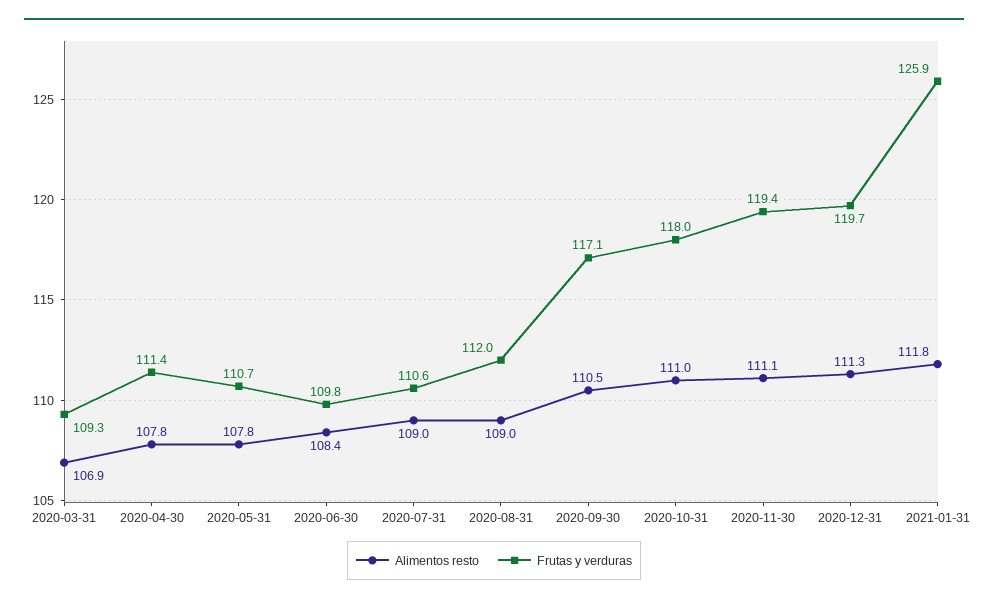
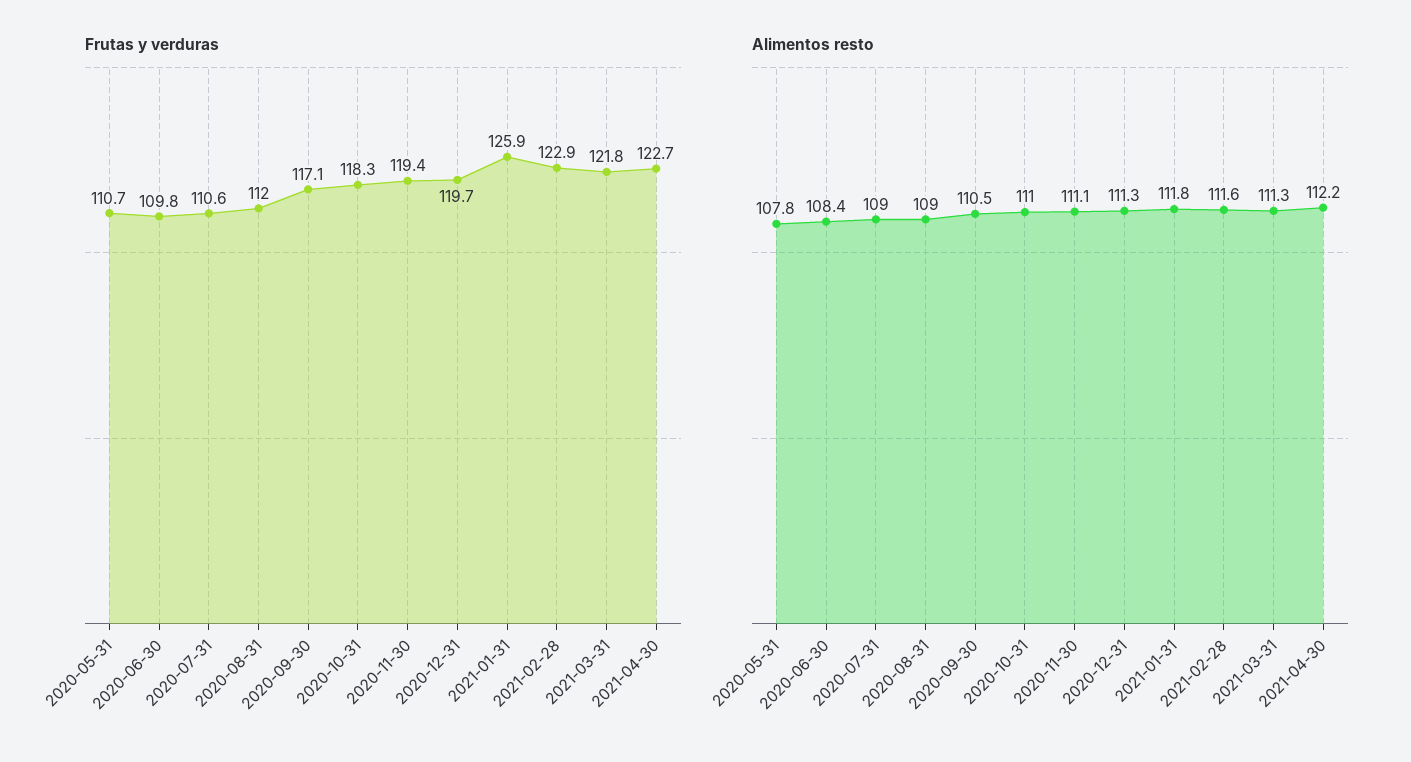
Alimentos resto, 2020-03-31: 106.9 -> none
Frutas y verduras, 2020-03-31: 109.3 -> none
Alimentos resto, 2020-04-30: 107.8 -> none
Frutas y verduras, 2020-04-30: 111.4 -> none
Frutas y verduras, 2020-10-31: 118 -> 118.3
Frutas y verduras, 2021-02-28: none -> 122.9
Frutas y verduras, 2021-03-31: none -> 121.8
Frutas y verduras, 2021-04-30: none -> 122.7
Alimentos resto, 2021-02-28: none -> 111.6
Alimentos resto, 2021-03-31: none -> 111.3
Alimentos resto, 2021-04-30: none -> 112.2

